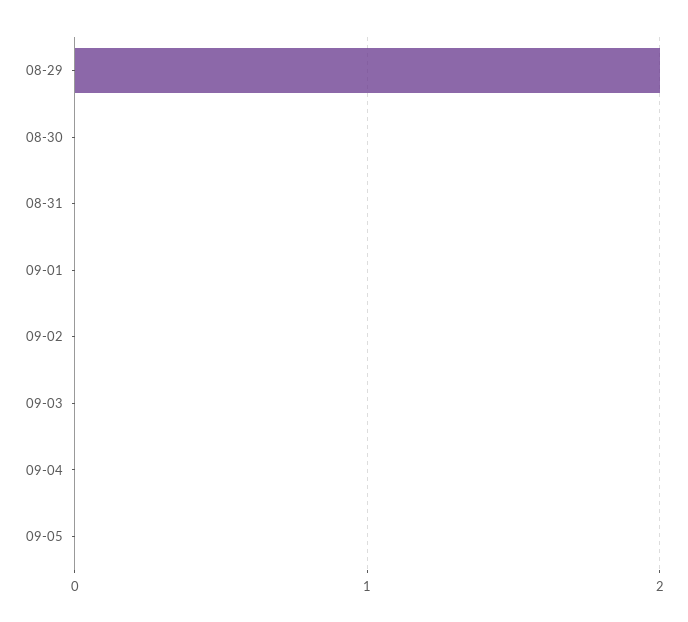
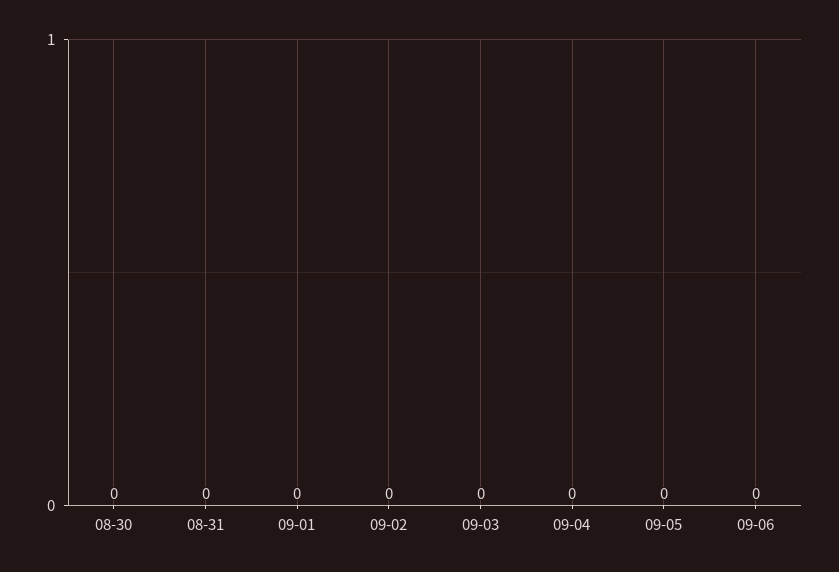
08-29: 2 -> none
09-06: none -> 0

